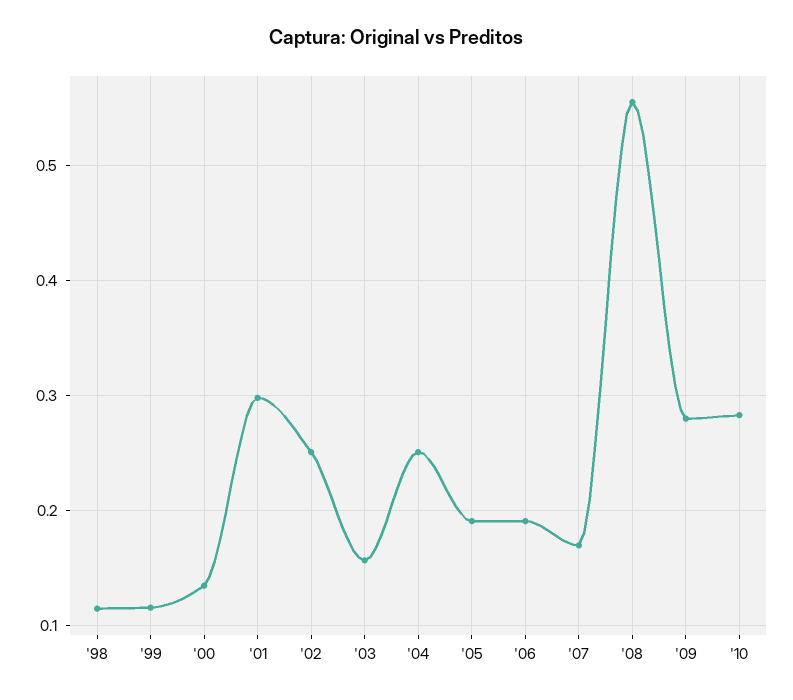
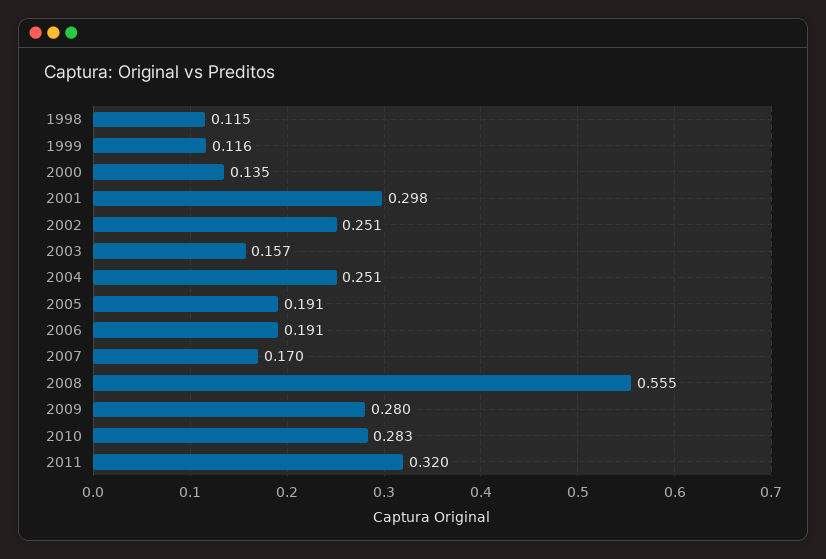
2011: none -> 0.32

